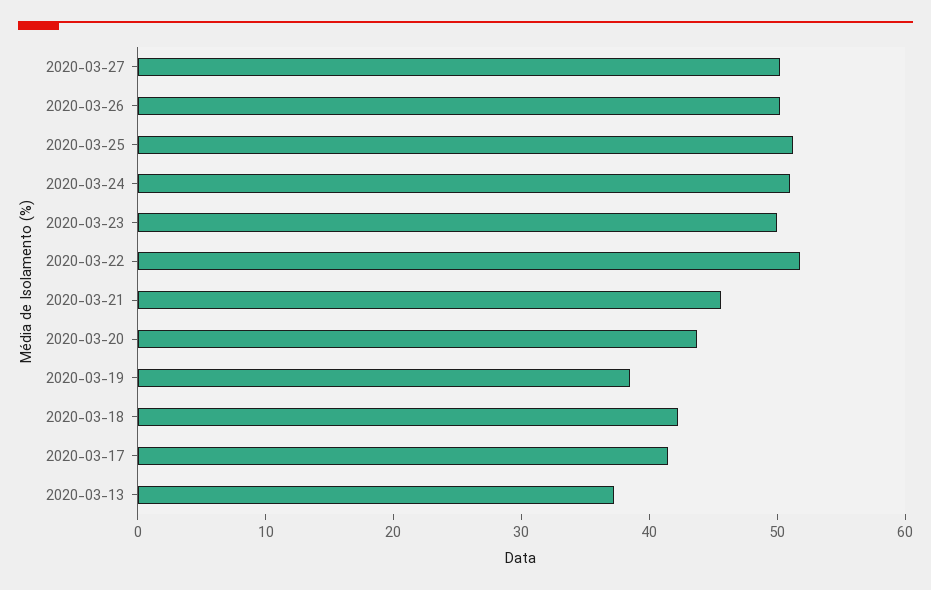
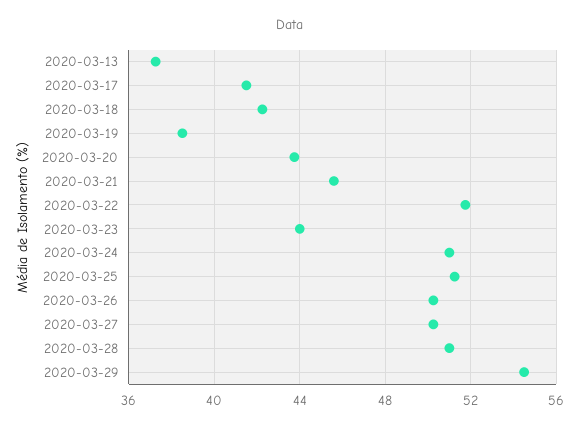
2020-03-23: 50 -> 44
2020-03-28: none -> 51
2020-03-29: none -> 54.5

